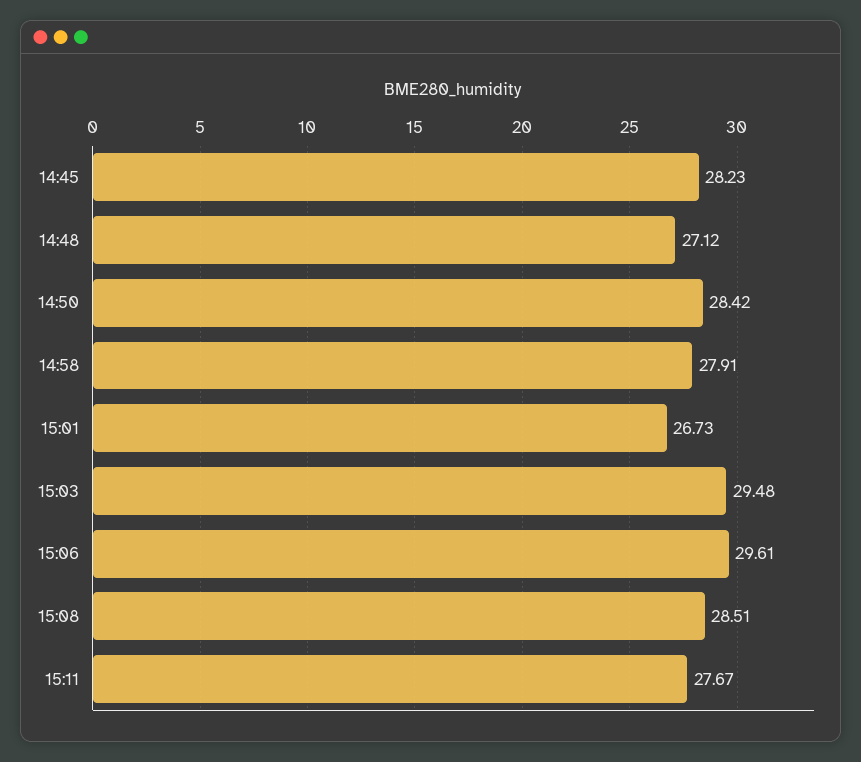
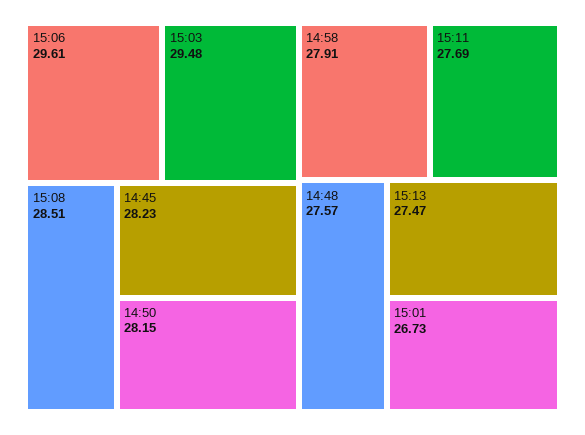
14:48: 27.12 -> 27.57
14:50: 28.42 -> 28.15
15:11: 27.67 -> 27.69
15:13: none -> 27.47

